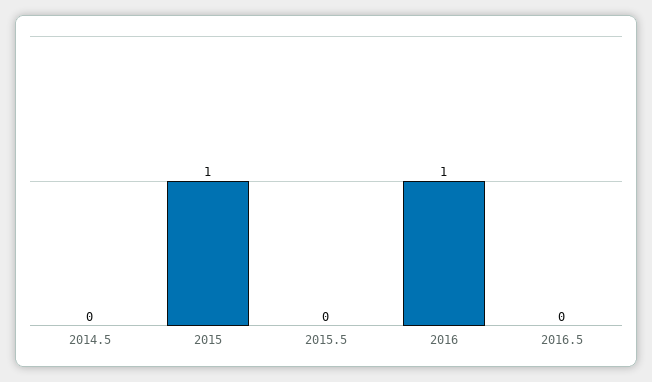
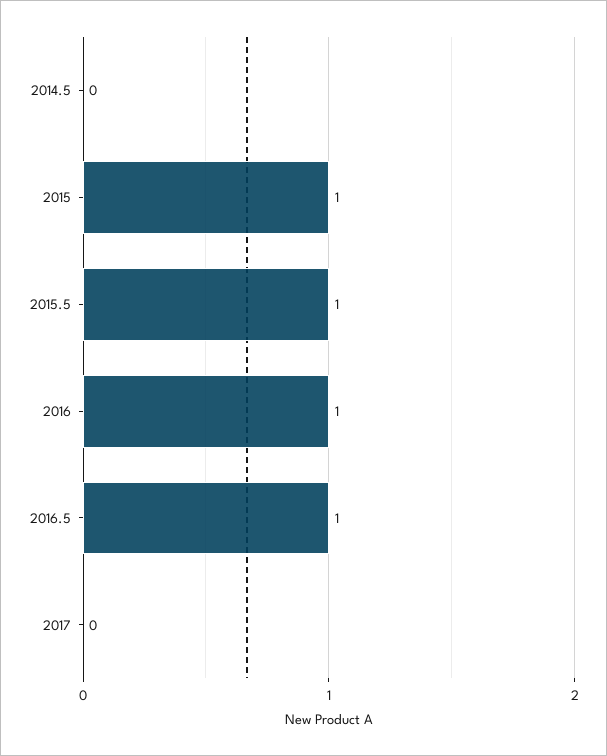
2015.5: 0 -> 1
2016.5: 0 -> 1
2017: none -> 0

